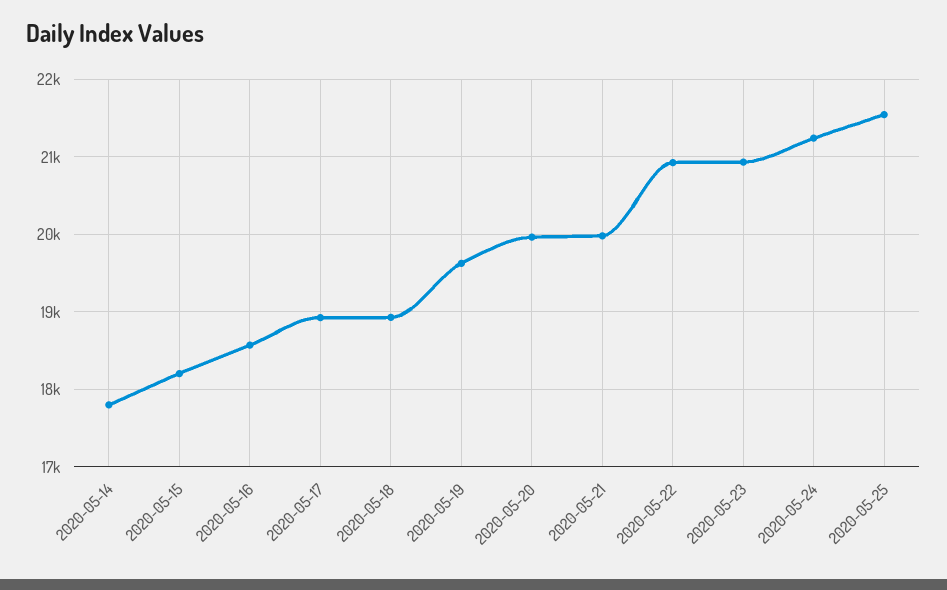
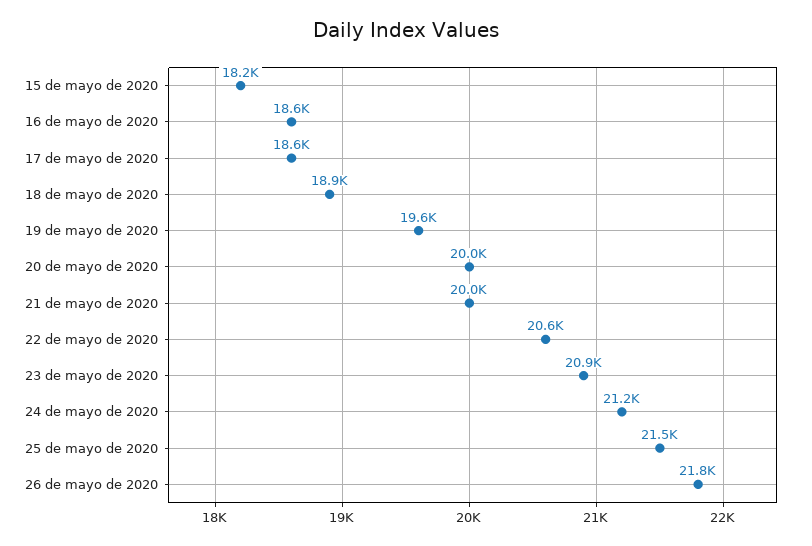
2020-05-14: 17800 -> none
2020-05-17: 18900 -> 18600
2020-05-22: 20900 -> 20600
26 de mayo de 2020: none -> 21800

